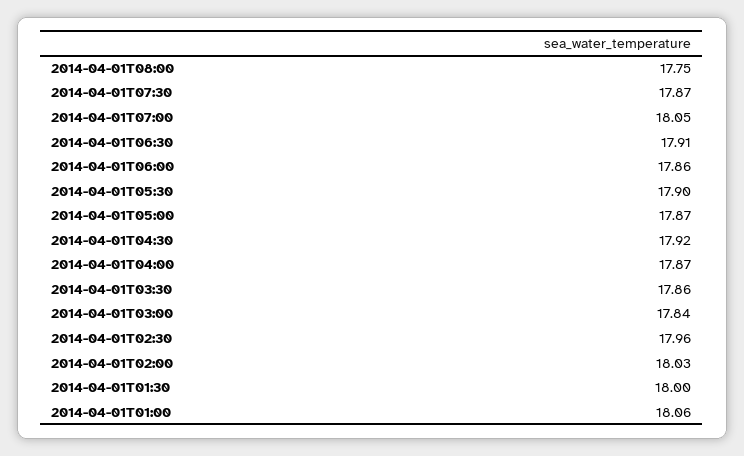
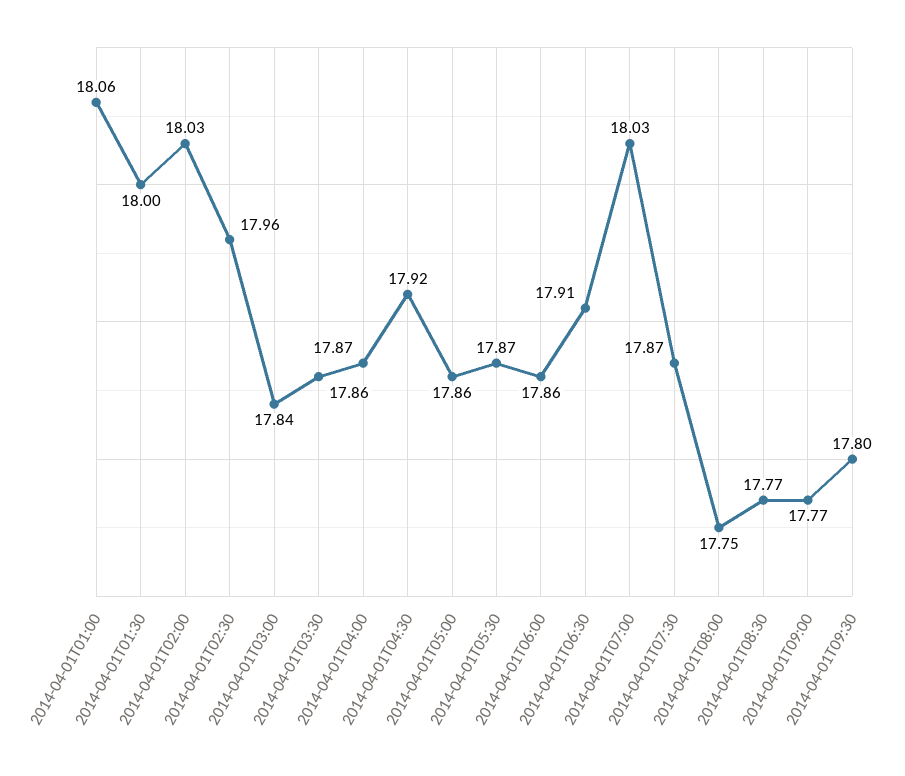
2014-04-01T07:00: 18.05 -> 18.03
2014-04-01T05:30: 17.9 -> 17.87
2014-04-01T05:00: 17.87 -> 17.86
2014-04-01T08:30: none -> 17.77
2014-04-01T09:00: none -> 17.77
2014-04-01T09:30: none -> 17.8

